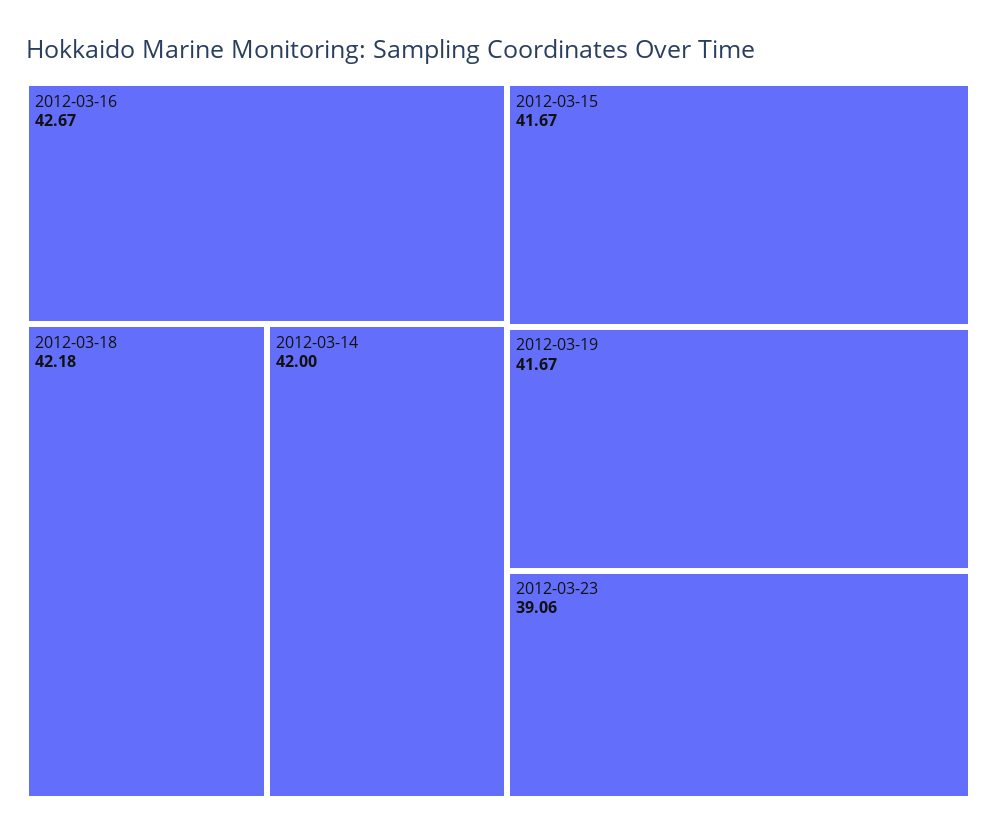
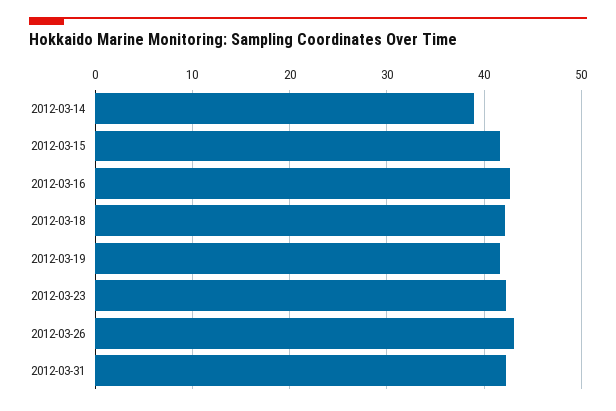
2012-03-14: 42 -> 39
2012-03-23: 39.06 -> 42
2012-03-26: none -> 43
2012-03-31: none -> 42

